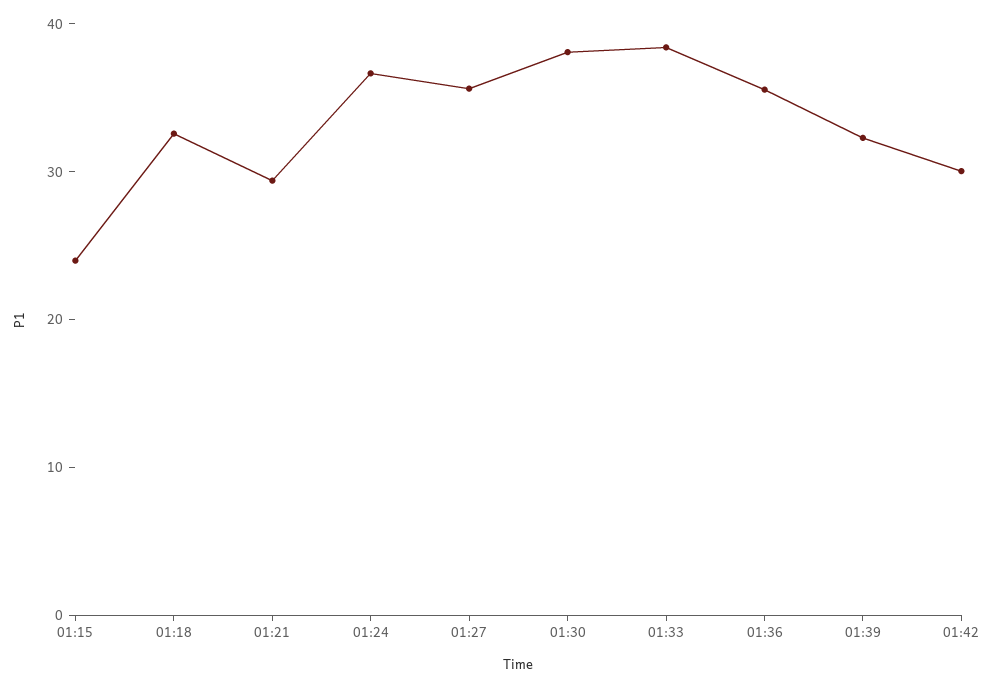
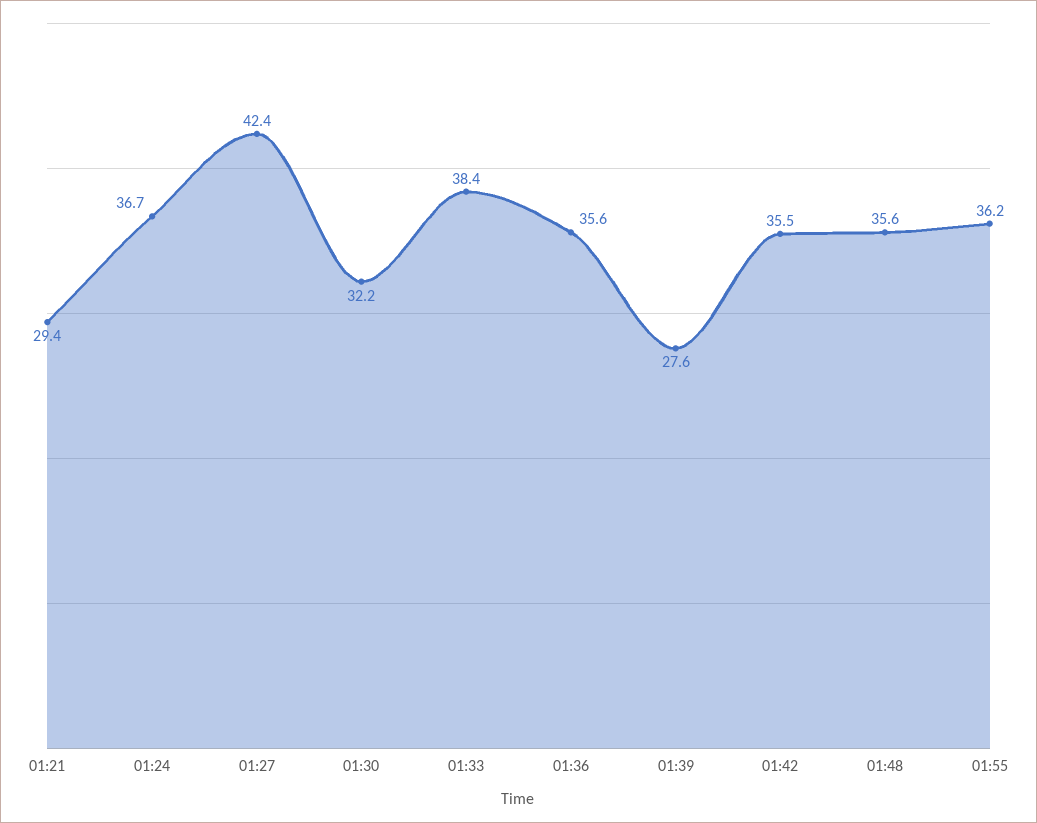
01:15: 24 -> none
01:18: 32 -> none
01:27: 36 -> 42.4
01:30: 38 -> 32.2
01:39: 32 -> 27.6
01:42: 30 -> 35.5
01:48: none -> 35.6
01:55: none -> 36.2

